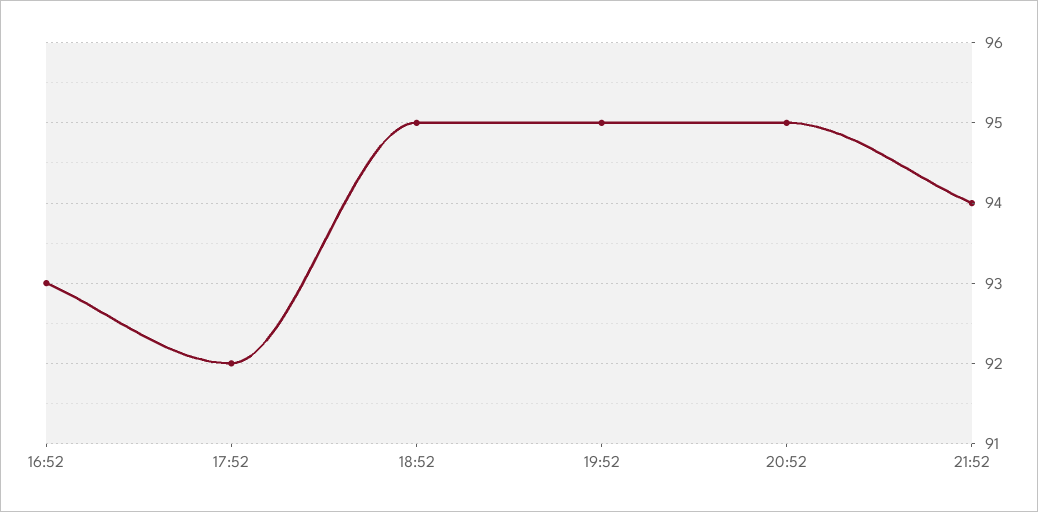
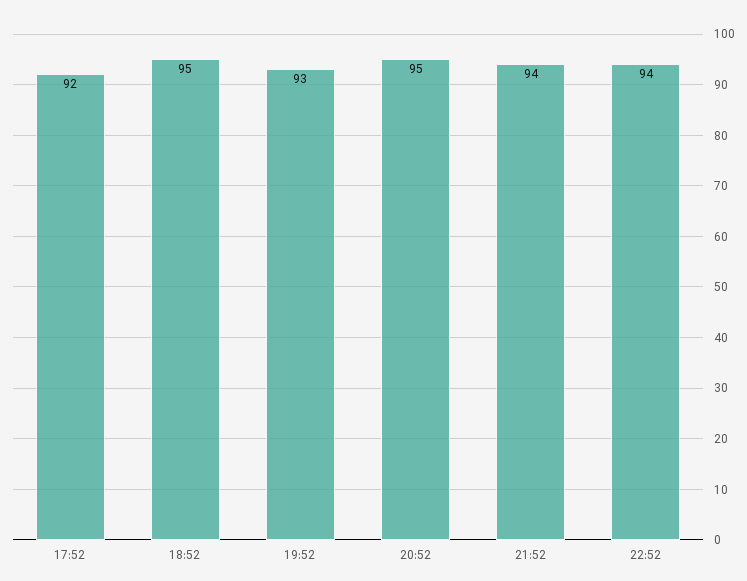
16:52: 93 -> none
19:52: 95 -> 93
22:52: none -> 94

